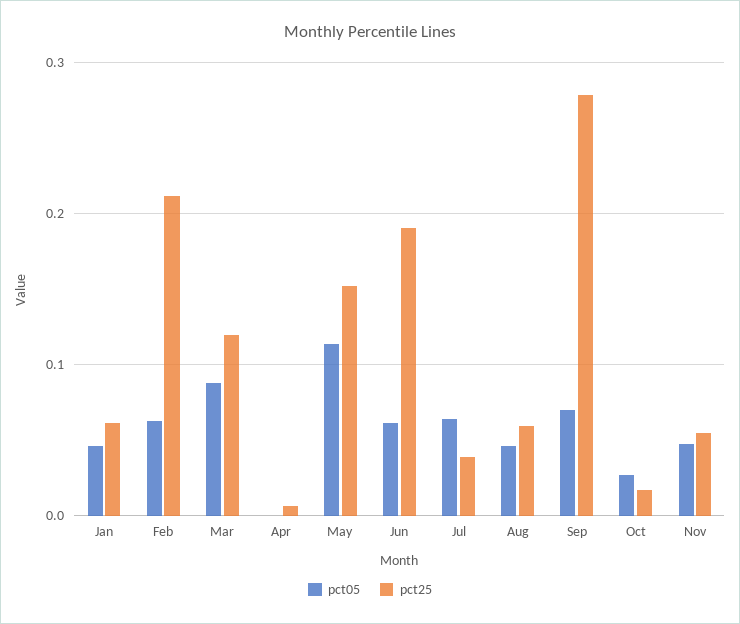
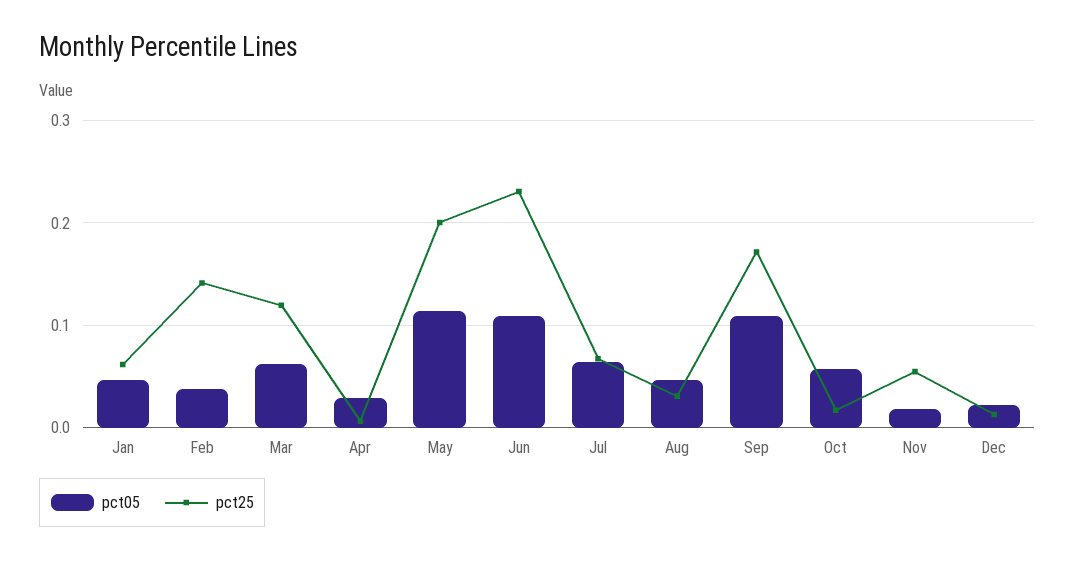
pct05, Feb: 0.06 -> 0.04
pct25, Feb: 0.21 -> 0.14
pct05, Mar: 0.09 -> 0.06
pct05, Apr: 0 -> 0.03
pct25, May: 0.15 -> 0.2
pct05, Jun: 0.06 -> 0.11
pct25, Jun: 0.19 -> 0.23
pct25, Jul: 0.04 -> 0.07
pct25, Aug: 0.06 -> 0.03
pct05, Sep: 0.07 -> 0.11
pct25, Sep: 0.28 -> 0.17
pct05, Oct: 0.03 -> 0.06
pct05, Nov: 0.05 -> 0.02
pct05, Dec: none -> 0.02
pct25, Dec: none -> 0.01

